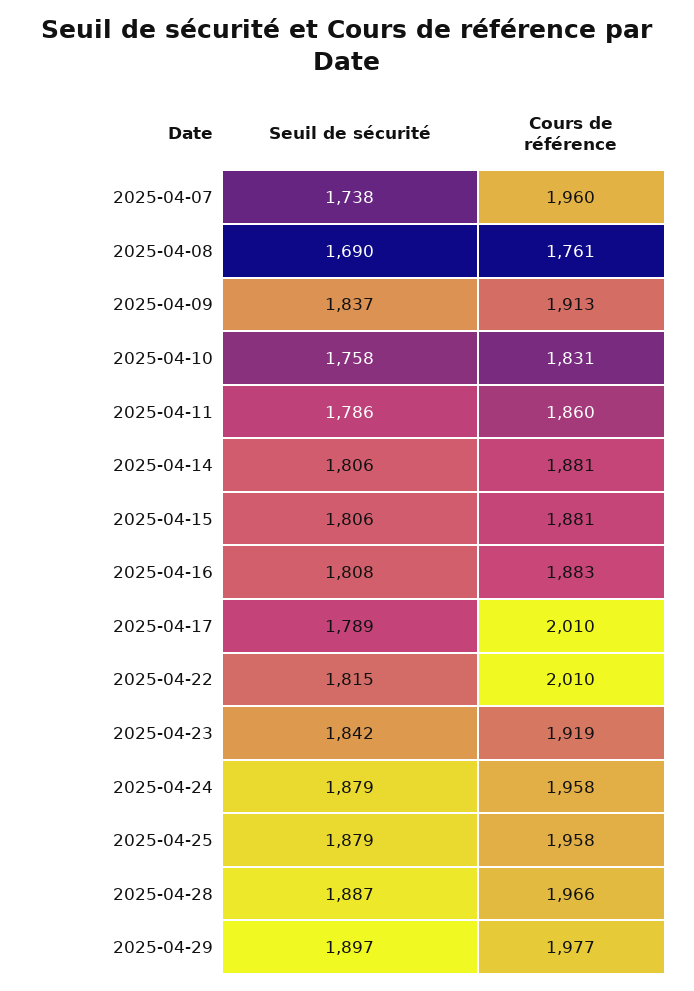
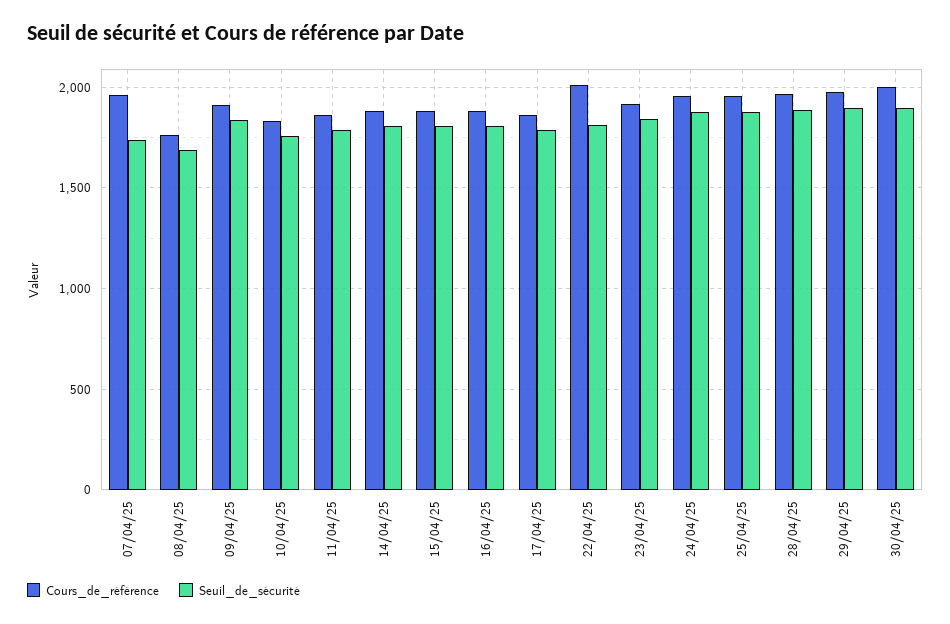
Cours de référence, 2025-04-17: 2010 -> 1850
Cours de référence, 30/04/25: none -> 2000
Seuil de sécurité, 30/04/25: none -> 1900

